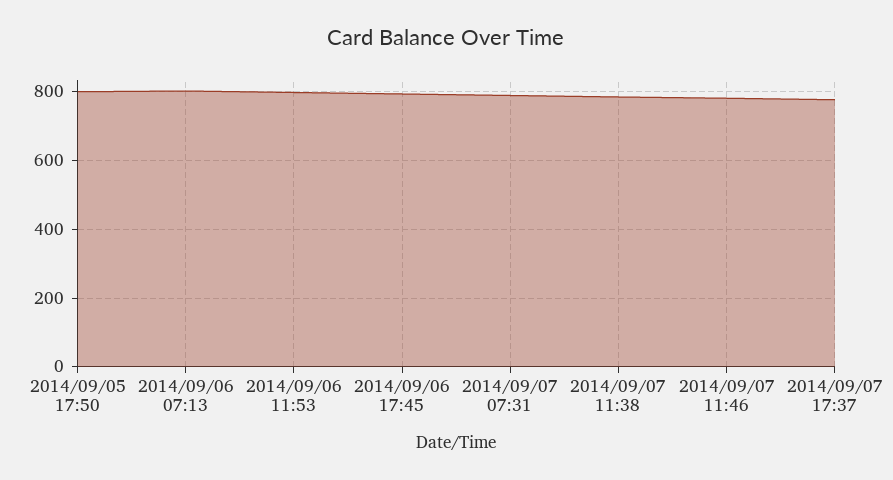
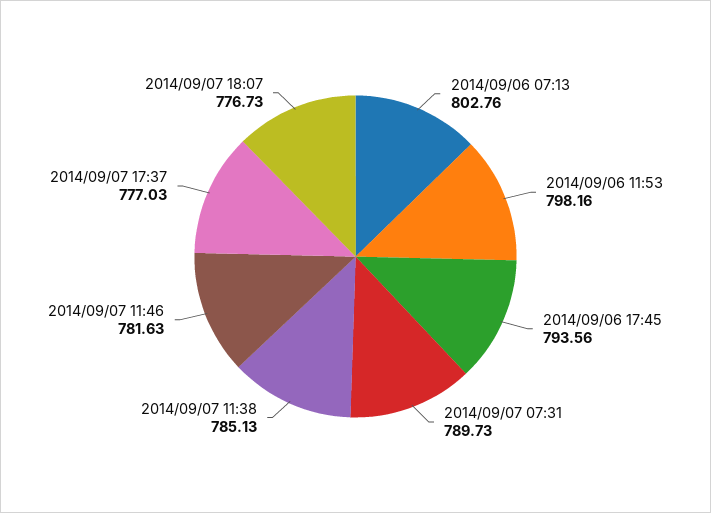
2014/09/05 17:50: 800 -> none
2014/09/07 18:07: none -> 776.73

